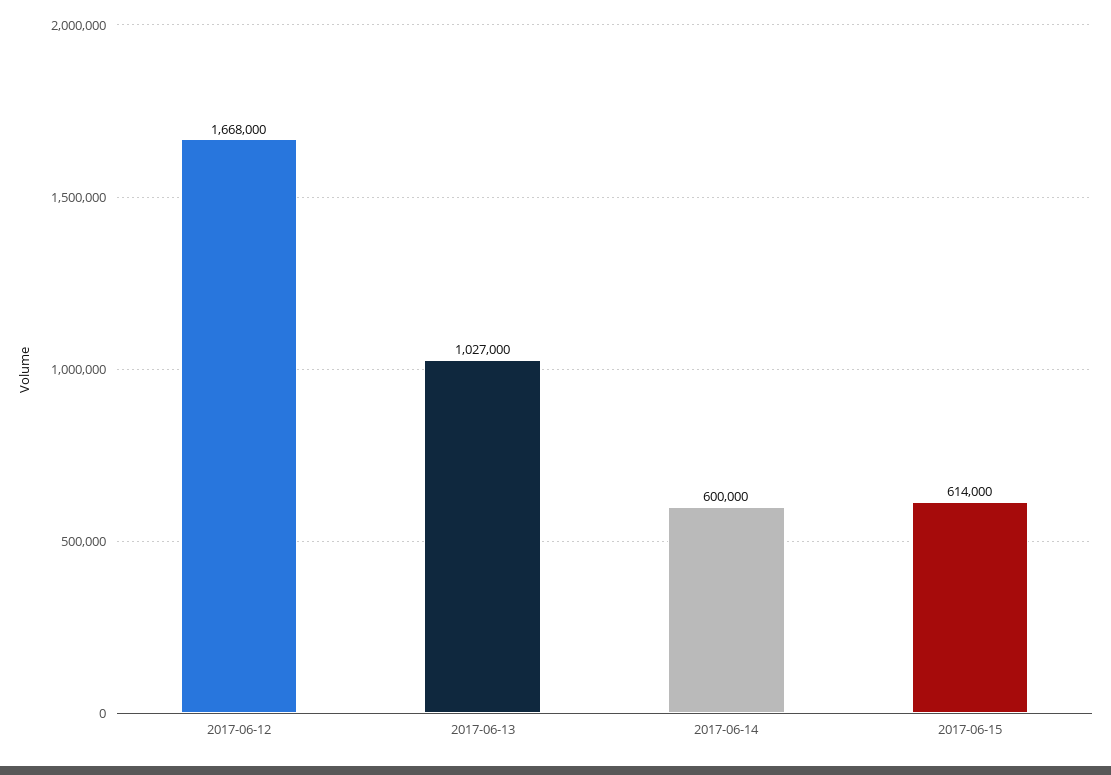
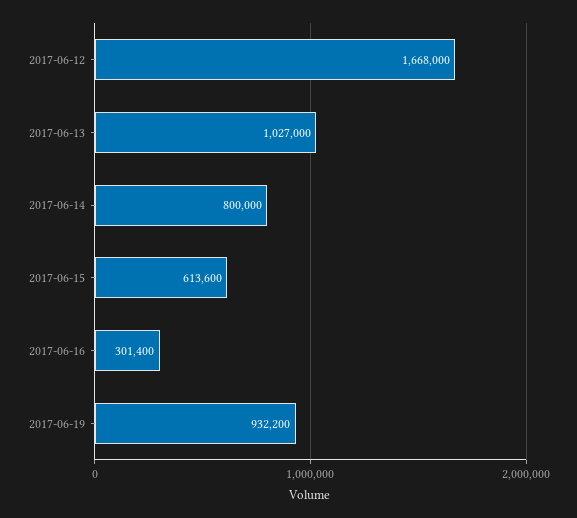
2017-06-14: 600000 -> 800000
2017-06-15: 614000 -> 613600
2017-06-16: none -> 301400
2017-06-19: none -> 932200

